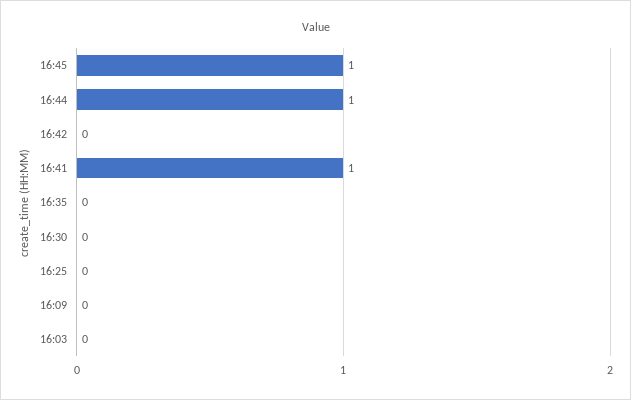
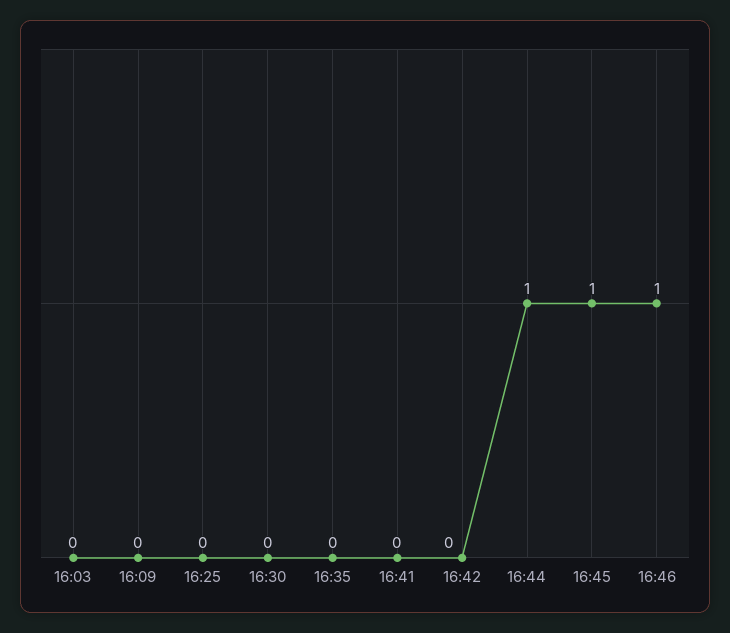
16:41: 1 -> 0
16:46: none -> 1

